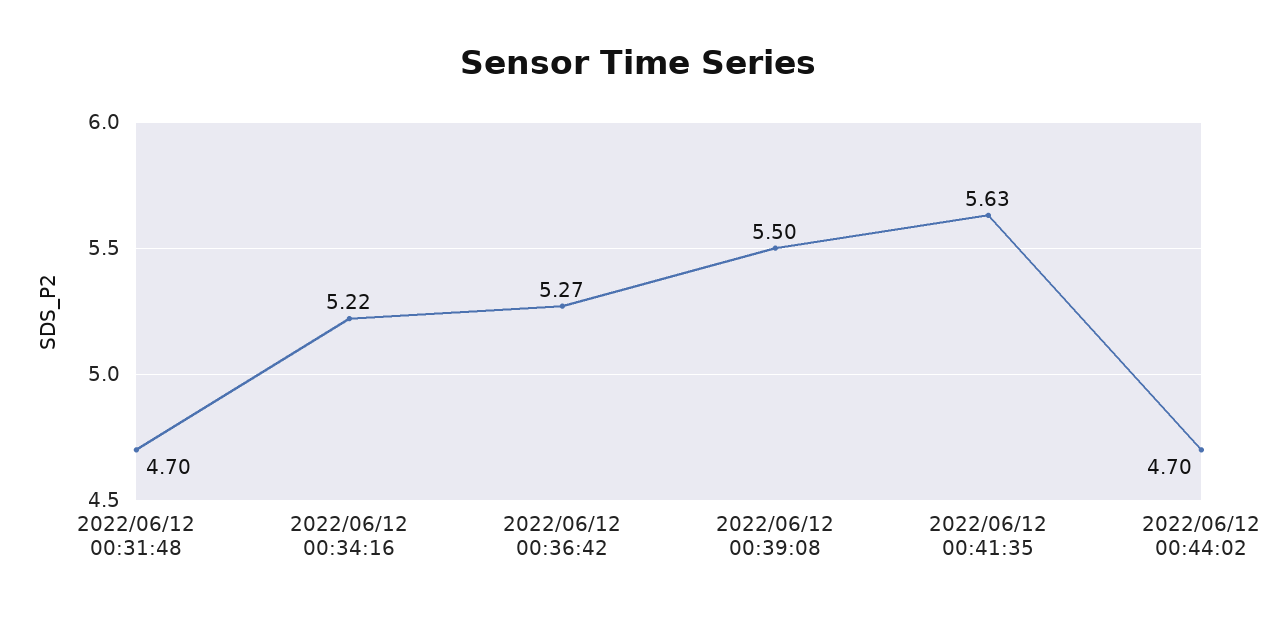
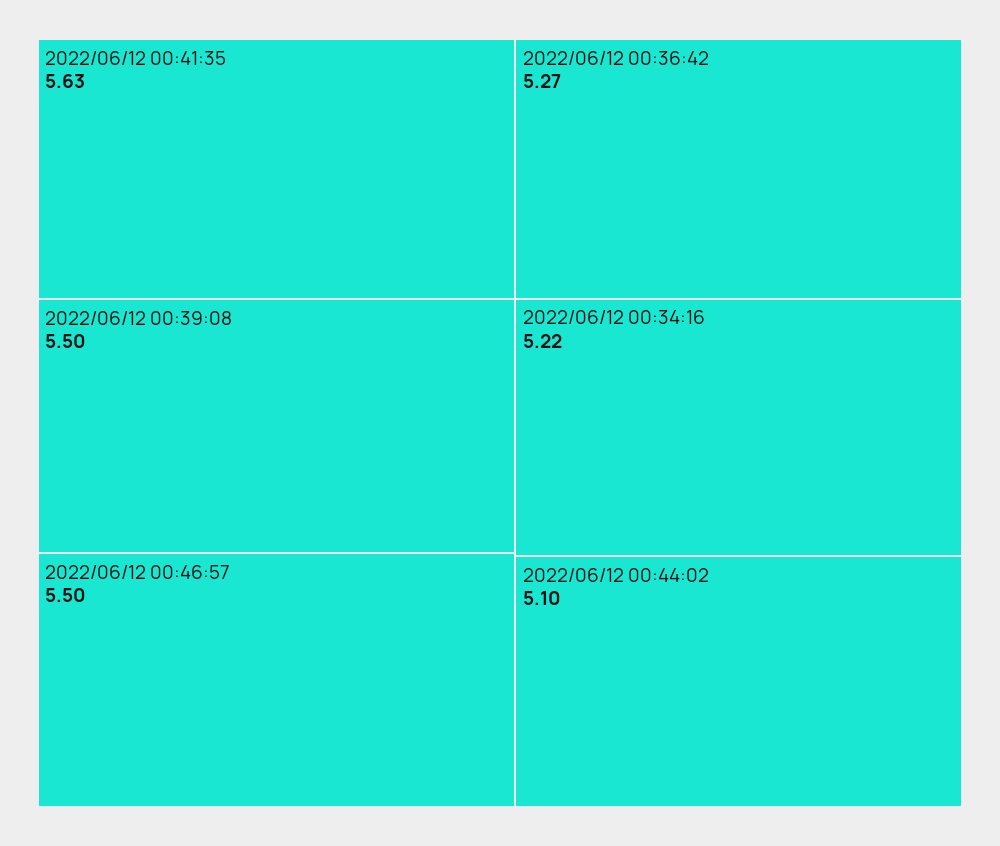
2022/06/12 00:31:48: 4.7 -> none
2022/06/12 00:44:02: 4.7 -> 5.1
2022/06/12 00:46:57: none -> 5.5

